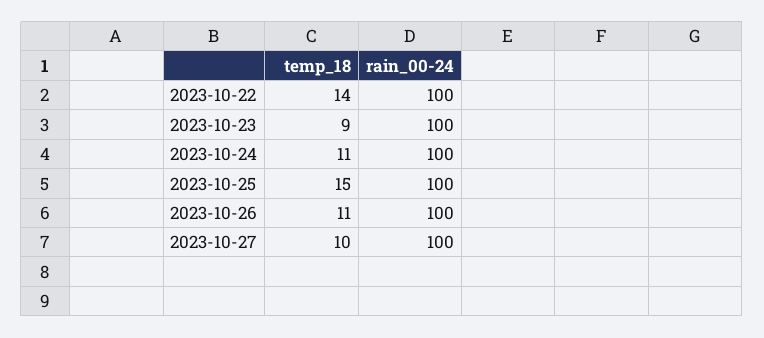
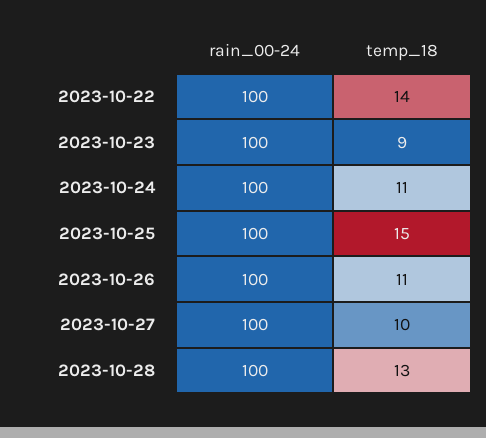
rain_00-24, 2023-10-28: none -> 100
temp_18, 2023-10-28: none -> 13

